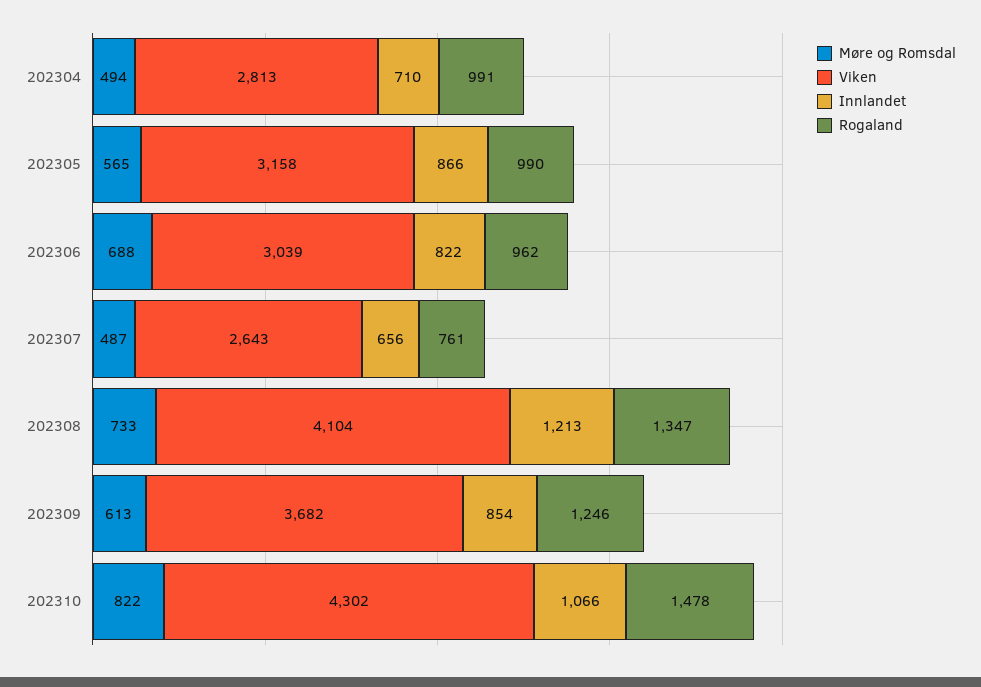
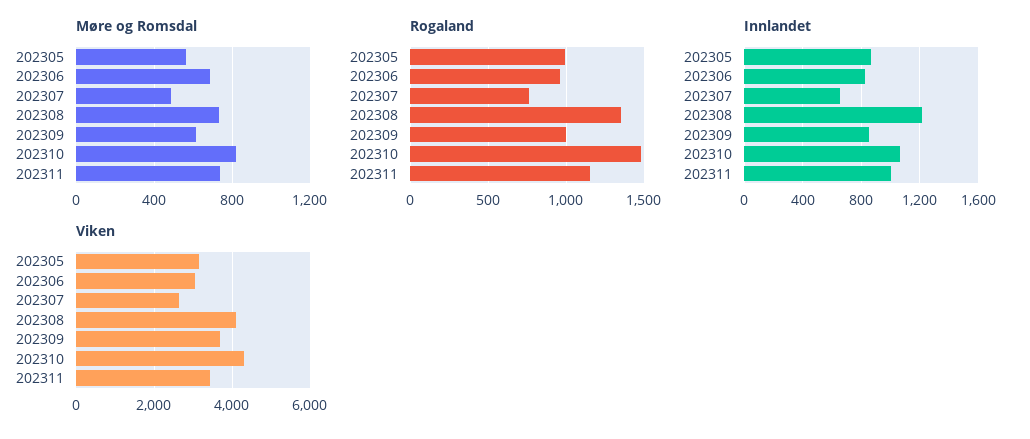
Møre og Romsdal, 202304: 494 -> none
Viken, 202304: 2813 -> none
Innlandet, 202304: 710 -> none
Rogaland, 202304: 991 -> none
Rogaland, 202309: 1246 -> 1000
Møre og Romsdal, 202311: none -> 750
Rogaland, 202311: none -> 1150
Innlandet, 202311: none -> 1000
Viken, 202311: none -> 3400

